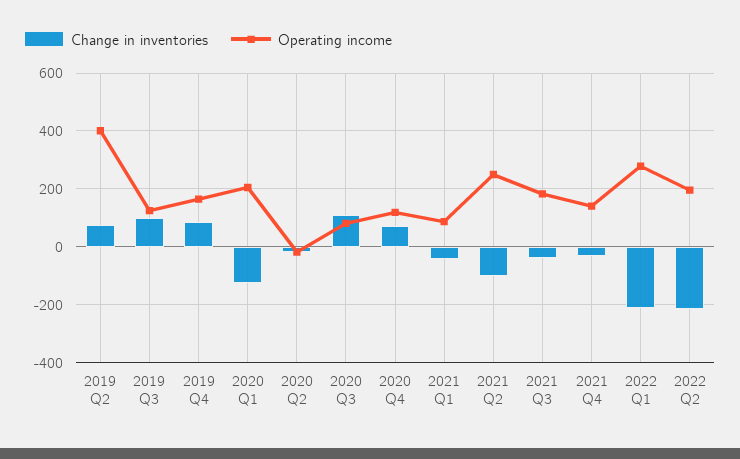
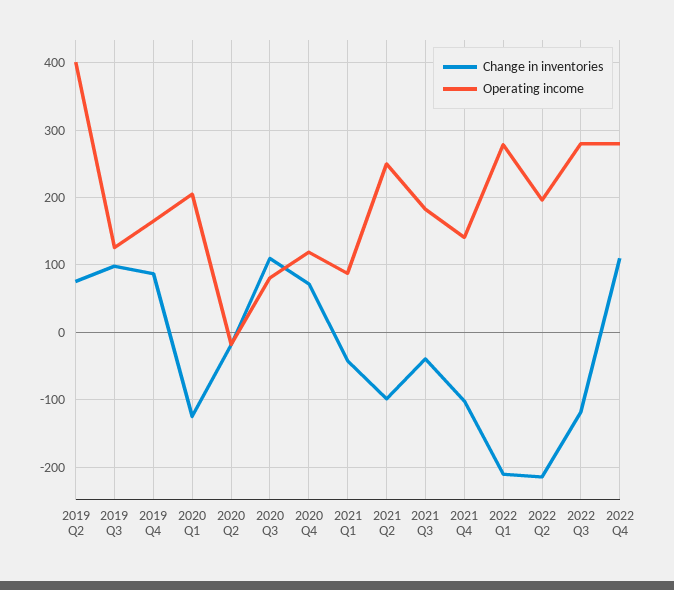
Change in inventories, 2021 Q4: -25 -> -100
Change in inventories, 2022 Q3: none -> -120
Operating income, 2022 Q3: none -> 280
Change in inventories, 2022 Q4: none -> 110
Operating income, 2022 Q4: none -> 280

